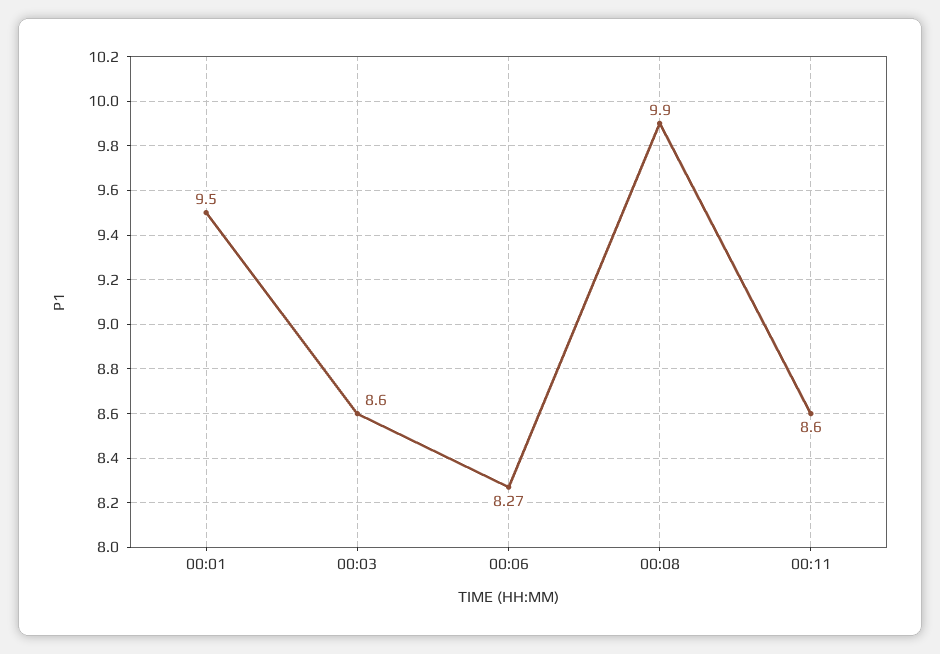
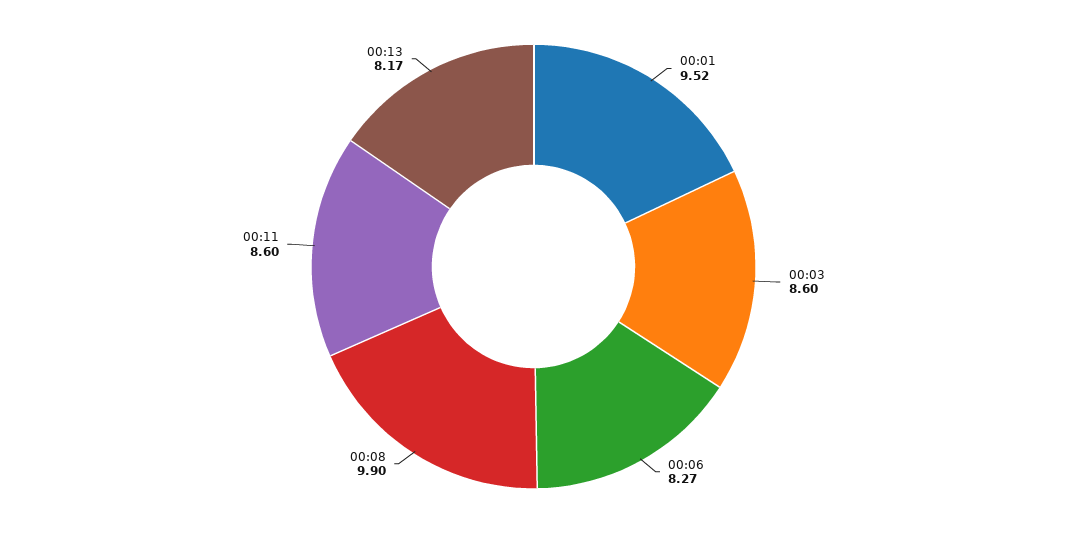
00:01: 9.5 -> 9.52
00:13: none -> 8.17

